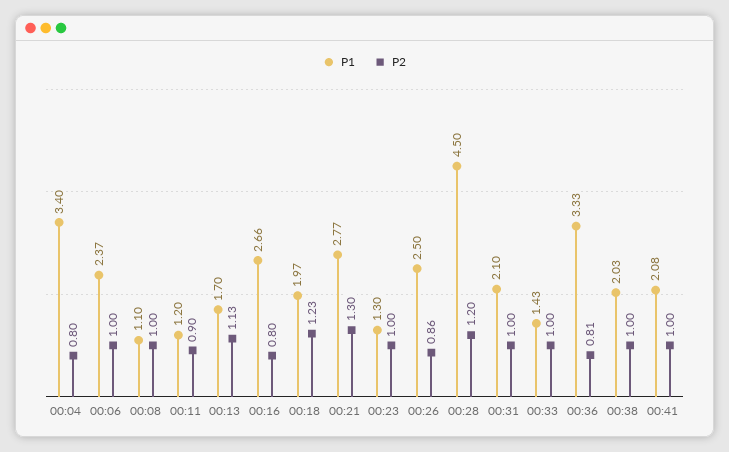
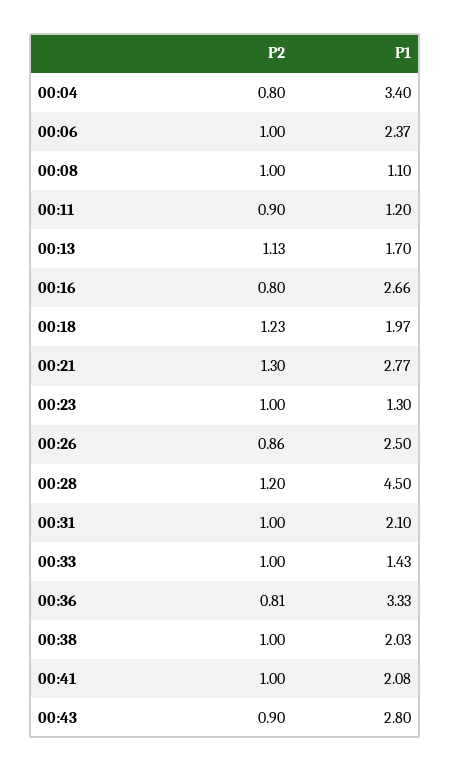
P2, 00:43: none -> 0.9
P1, 00:43: none -> 2.8

